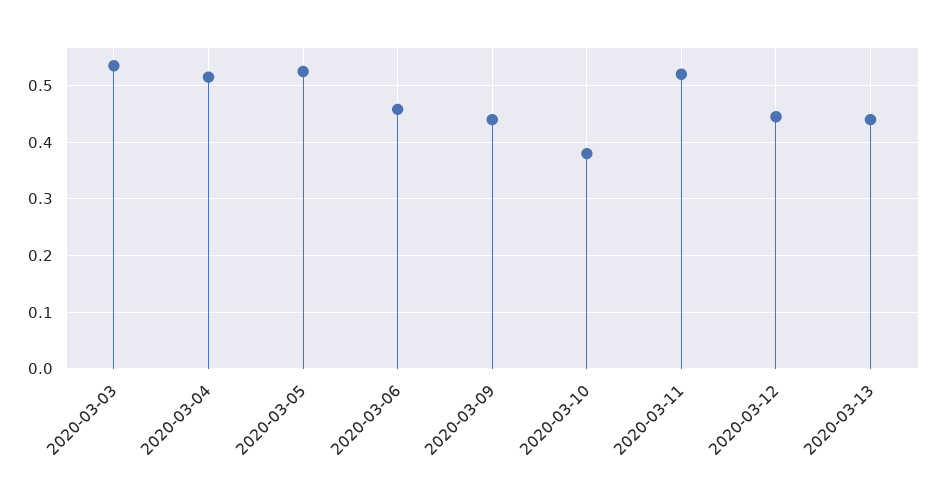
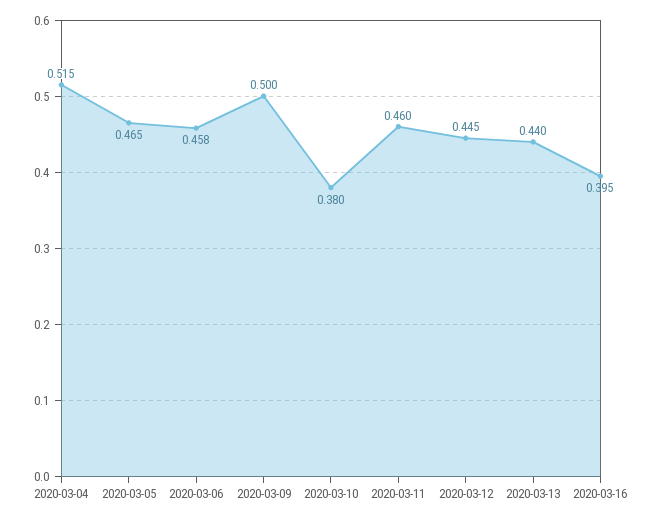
2020-03-03: 0.54 -> none
2020-03-05: 0.52 -> 0.465
2020-03-09: 0.44 -> 0.5
2020-03-11: 0.52 -> 0.46
2020-03-16: none -> 0.395

